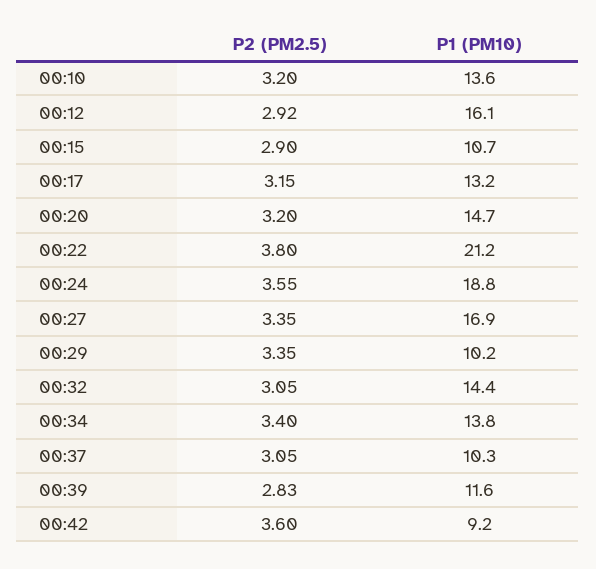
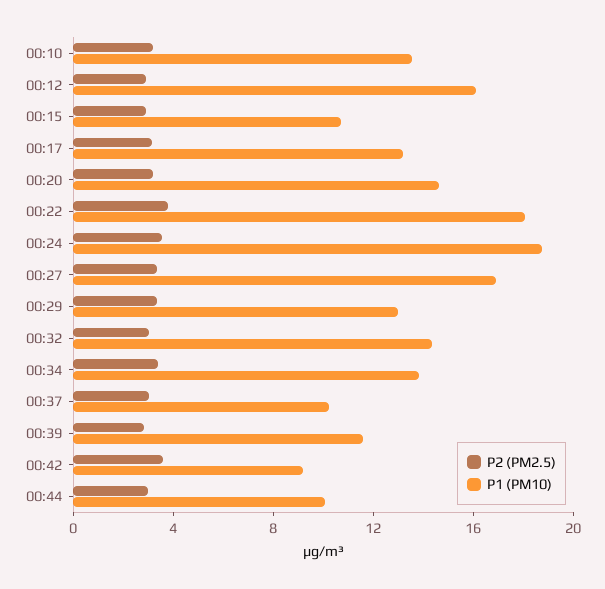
P1 (PM10), 00:22: 21.2 -> 18
P1 (PM10), 00:29: 10.2 -> 13
P2 (PM2.5), 00:44: none -> 3
P1 (PM10), 00:44: none -> 10

